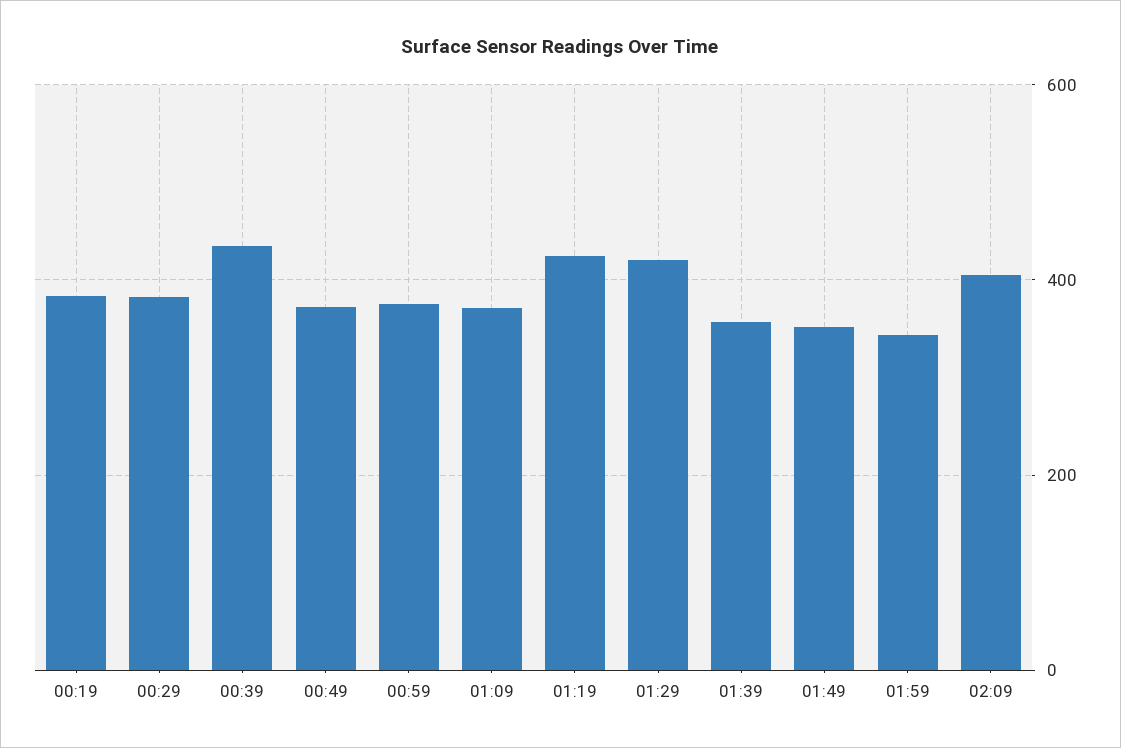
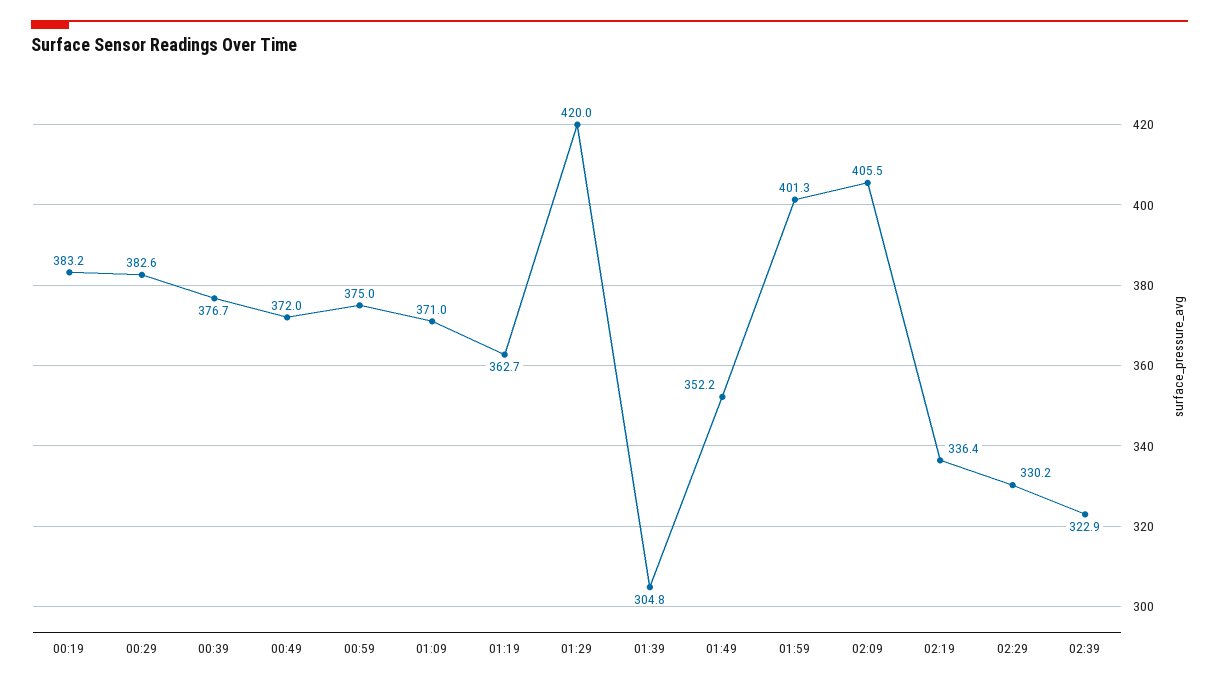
00:39: 440 -> 376.7
01:19: 420 -> 362.7
01:39: 360 -> 304.8
01:59: 340 -> 401.3
02:19: none -> 336.4
02:29: none -> 330.2
02:39: none -> 322.9

